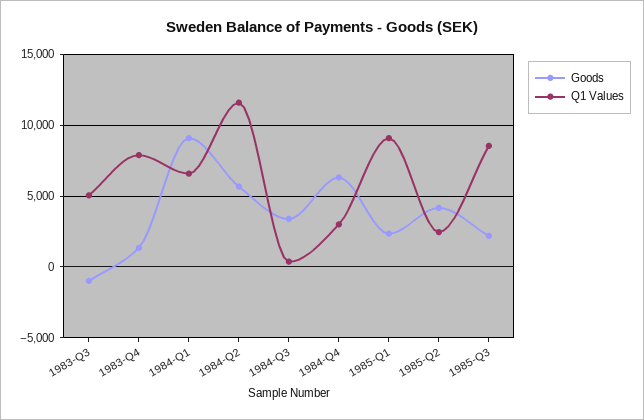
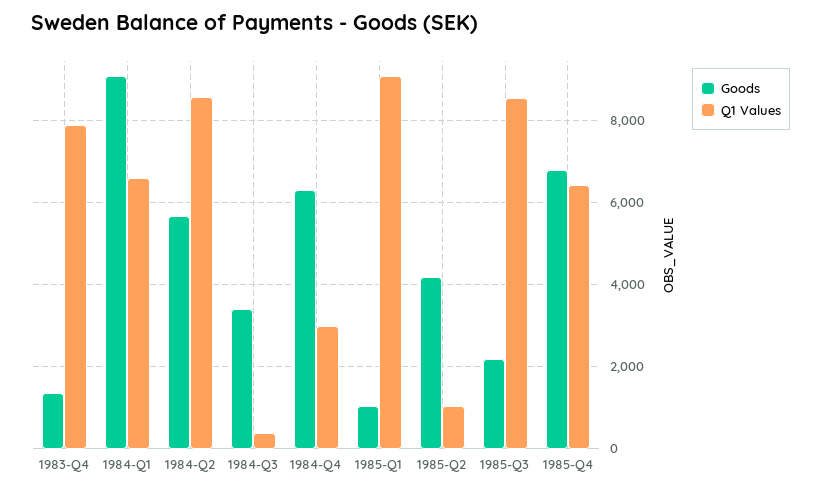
Goods, 1983-Q3: -1000 -> none
Q1 Values, 1983-Q3: 5000 -> none
Q1 Values, 1984-Q2: 11500 -> 8600
Goods, 1985-Q1: 2500 -> 1000
Q1 Values, 1985-Q2: 2500 -> 1000
Goods, 1985-Q4: none -> 6800
Q1 Values, 1985-Q4: none -> 6400

